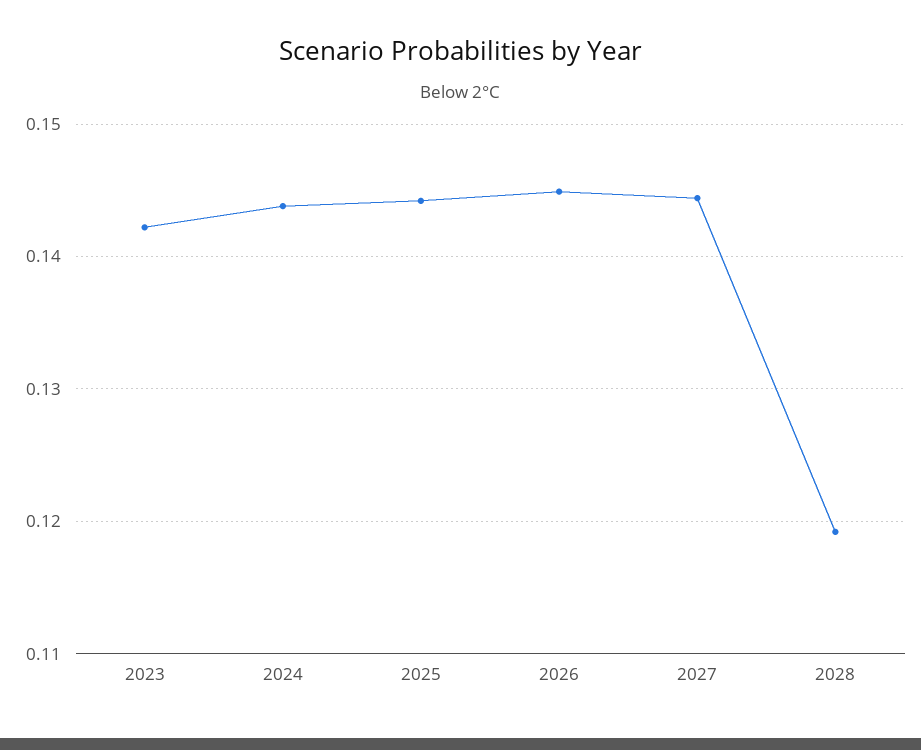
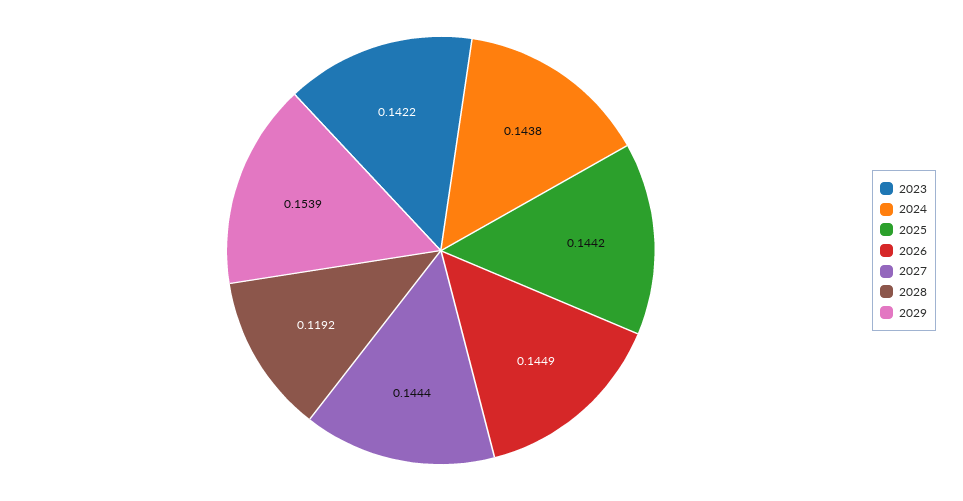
2029: none -> 0.1539

